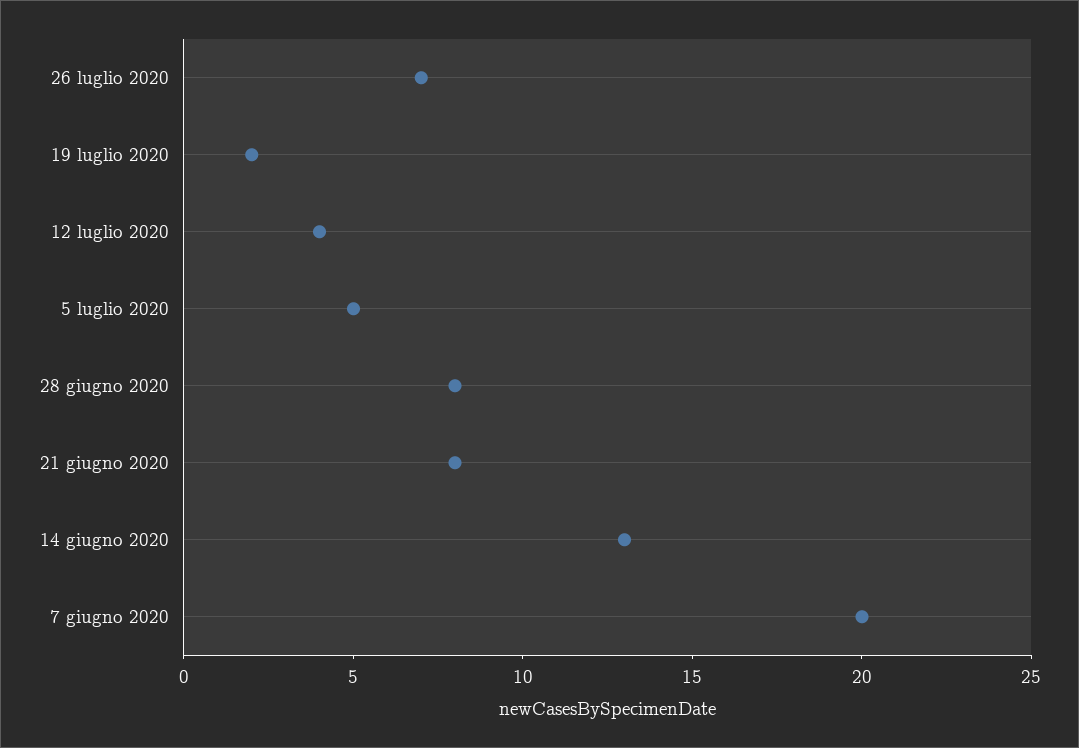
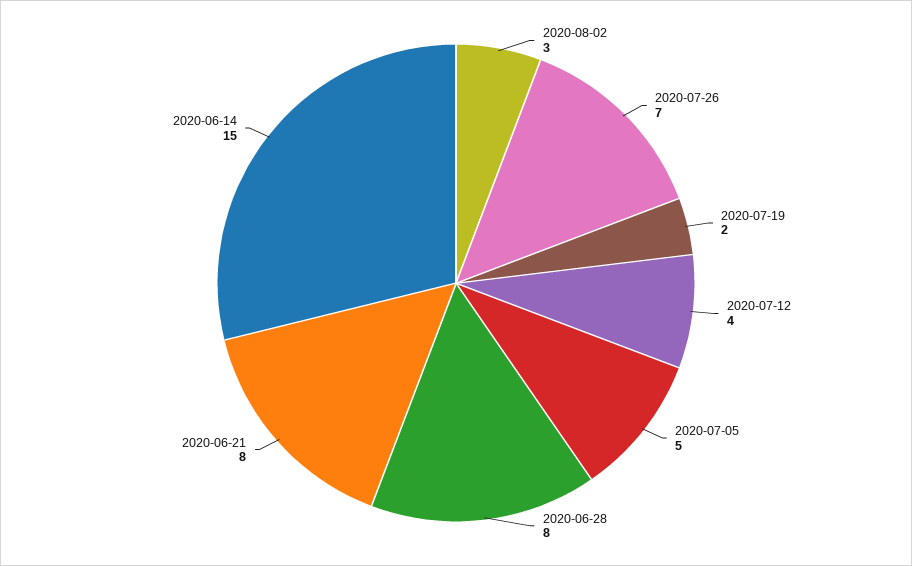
14 giugno 2020: 13 -> 15
7 giugno 2020: 20 -> none
2020-08-02: none -> 3

